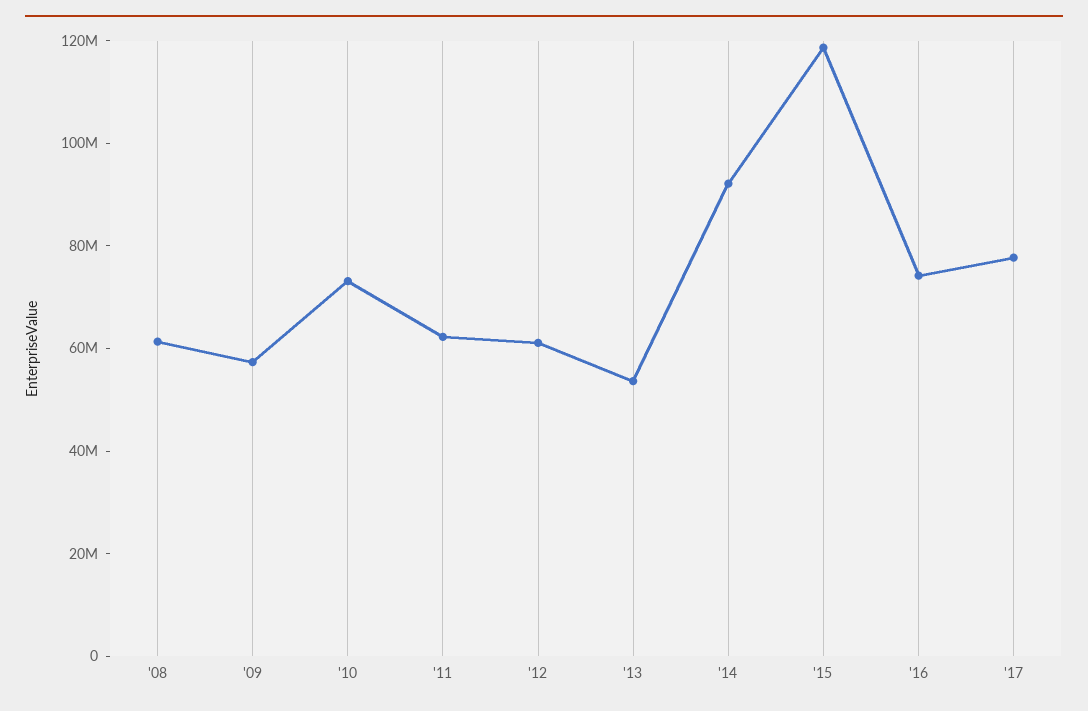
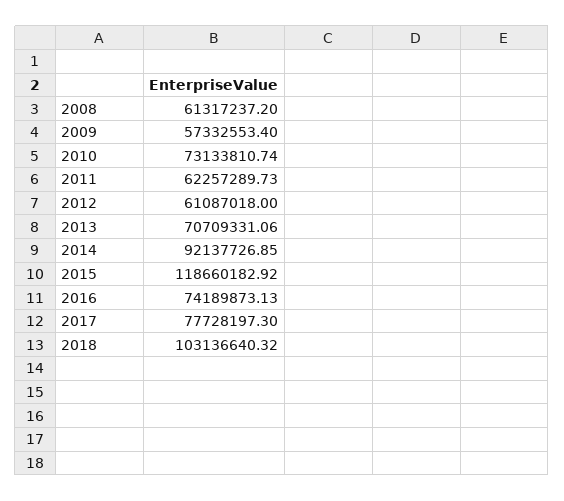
'13: 55000000 -> 70709331.06
2018: none -> 103136640.32

